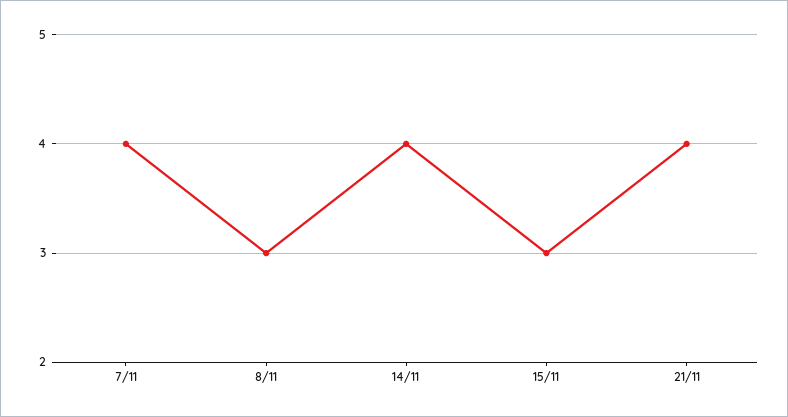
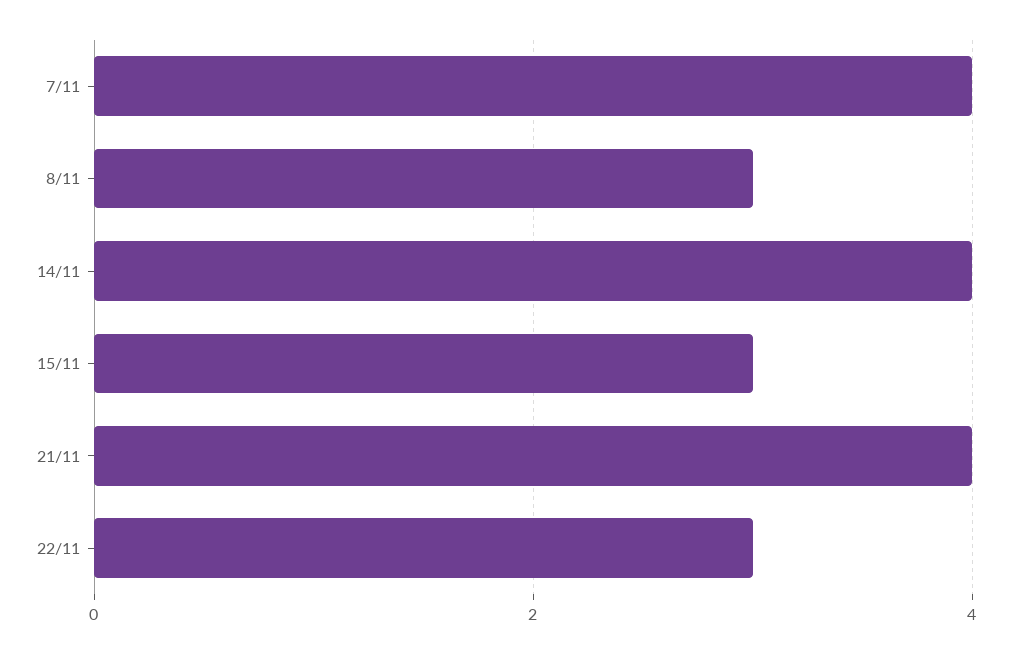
22/11: none -> 3

